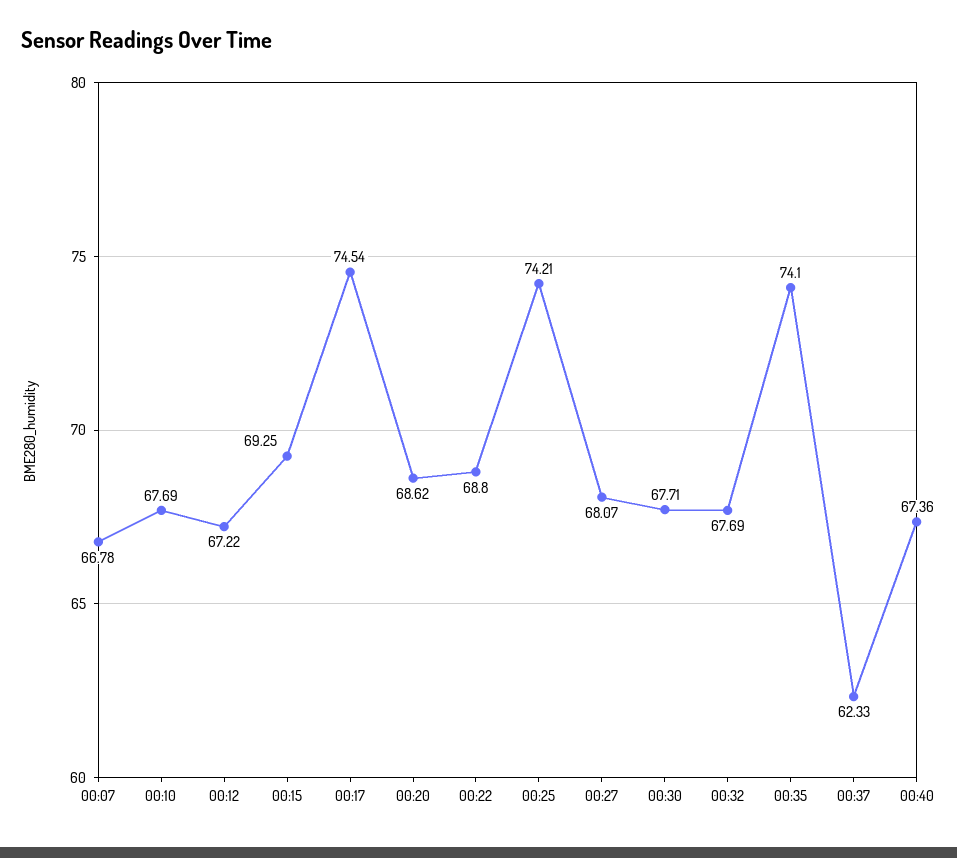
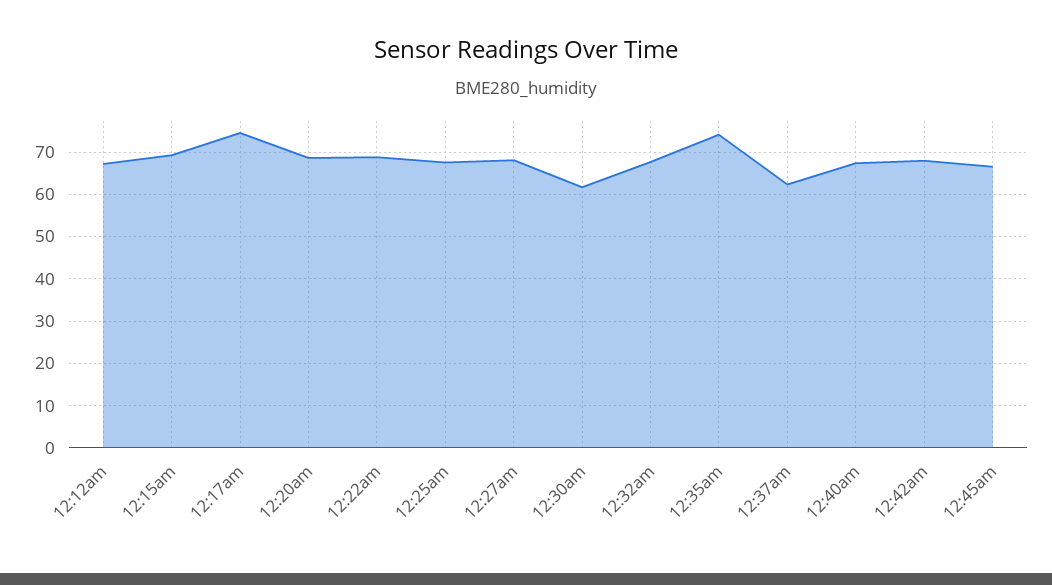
00:07: 66.78 -> none
00:10: 67.69 -> none
00:25: 74.21 -> 68
00:30: 67.71 -> 62
12:42am: none -> 68
12:45am: none -> 66

